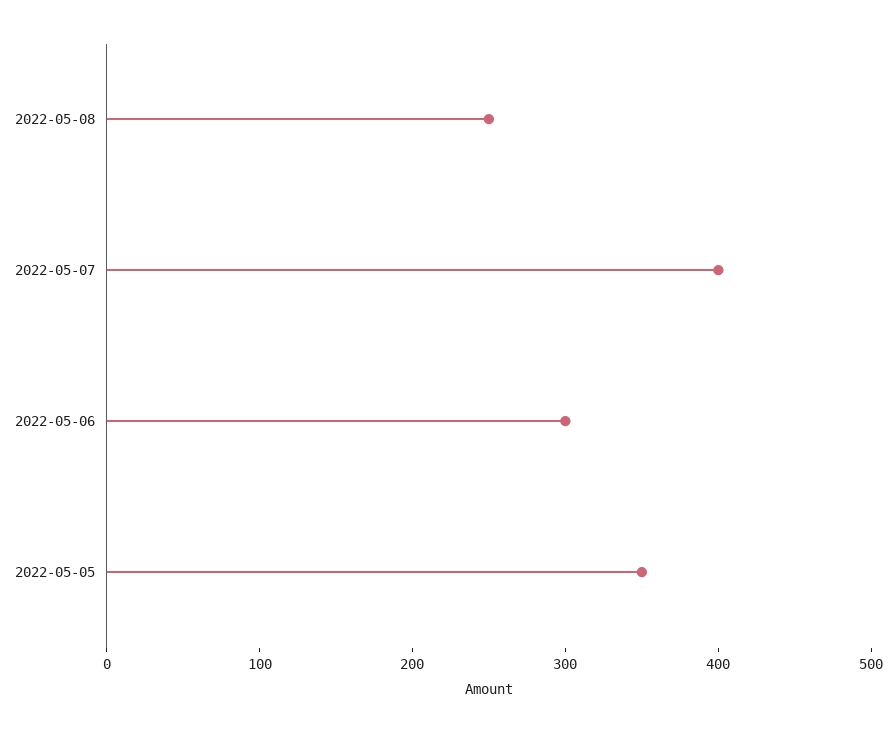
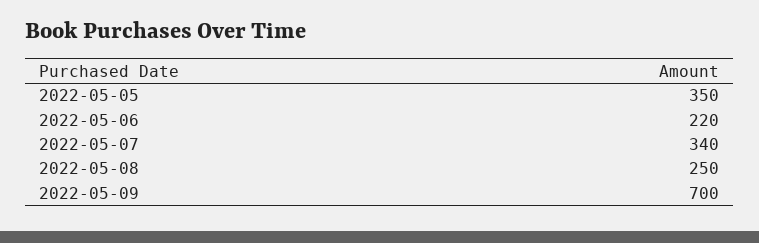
2022-05-07: 400 -> 340
2022-05-06: 300 -> 220
2022-05-09: none -> 700

